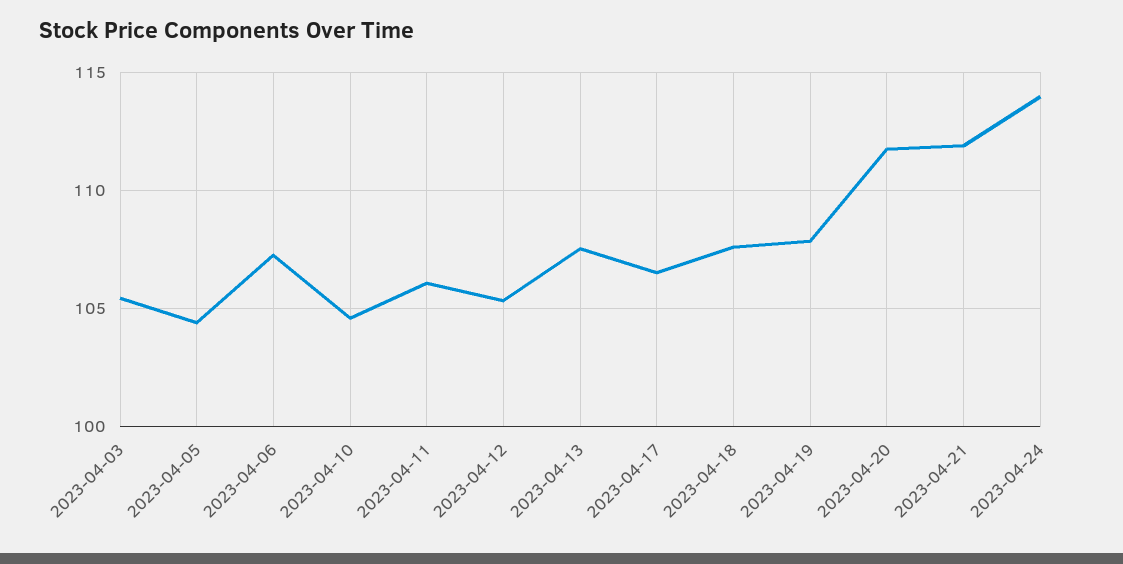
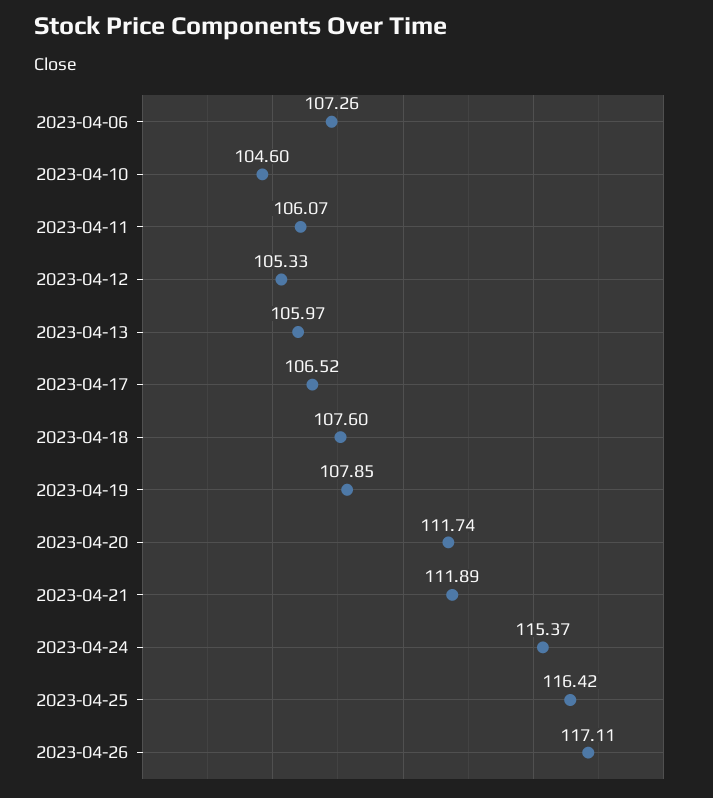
2023-04-03: 105.5 -> none
2023-04-05: 104.5 -> none
2023-04-13: 107.5 -> 105.97
2023-04-24: 114 -> 115.37
2023-04-25: none -> 116.42
2023-04-26: none -> 117.11

